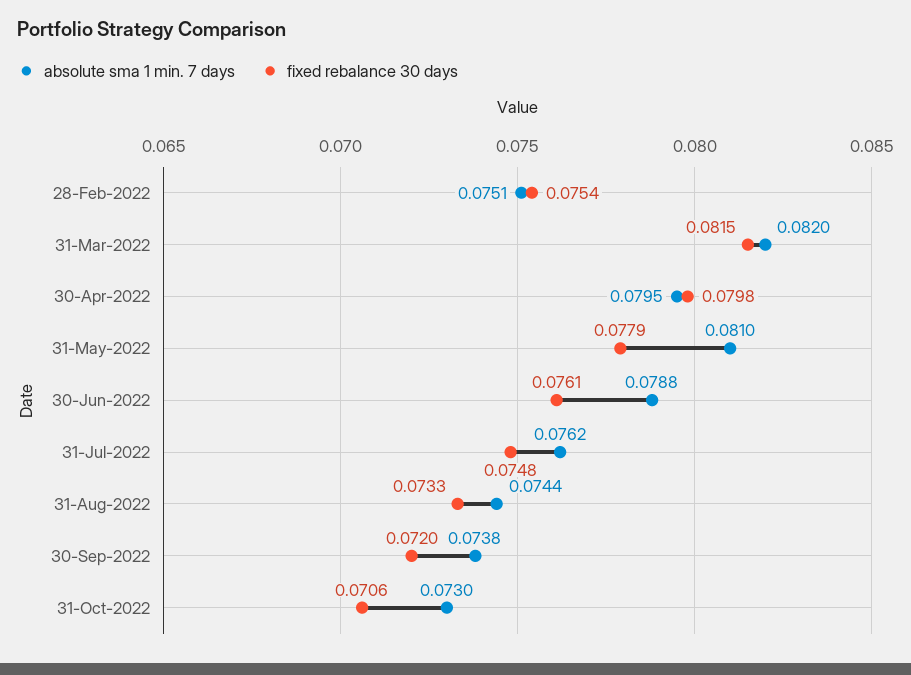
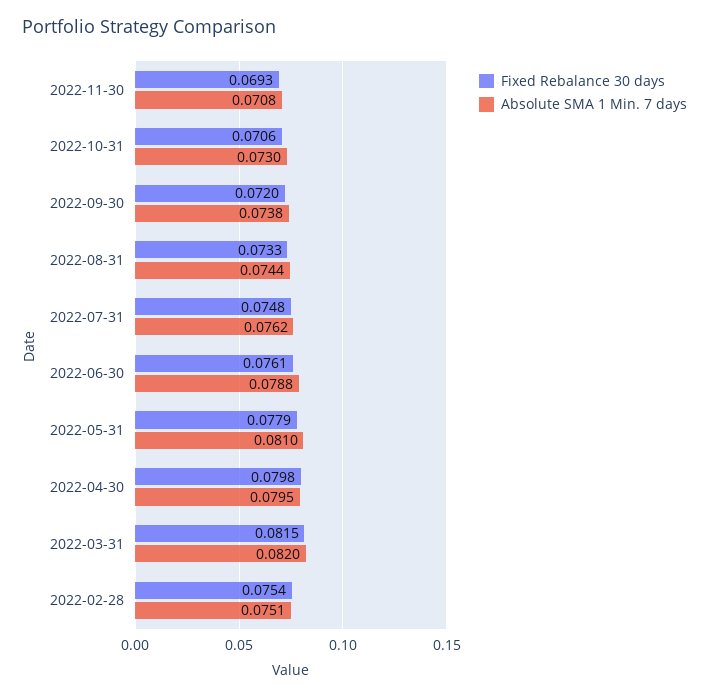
fixed rebalance 30 days, 2022-11-30: none -> 0.0693
absolute sma 1 min. 7 days, 2022-11-30: none -> 0.0708

